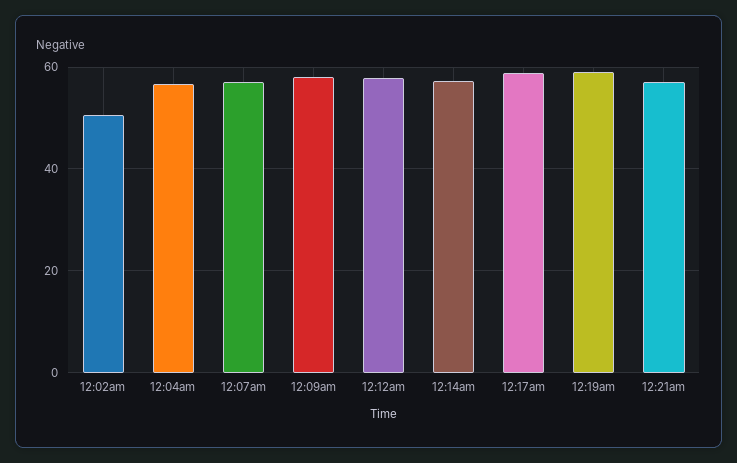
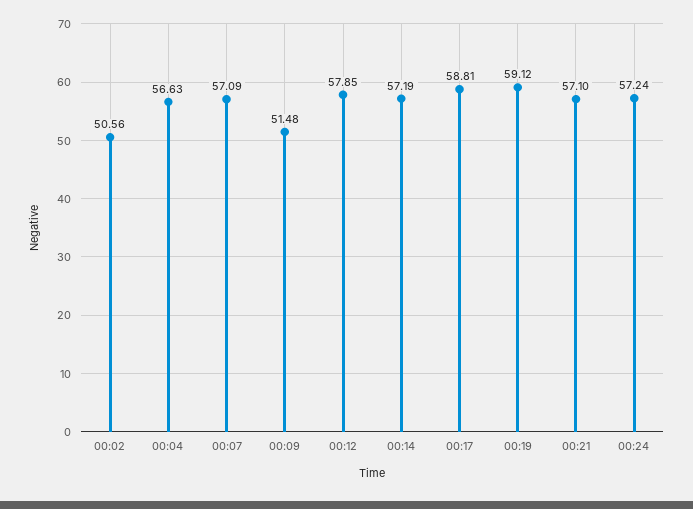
12:09am: 58 -> 51.48
00:24: none -> 57.24

